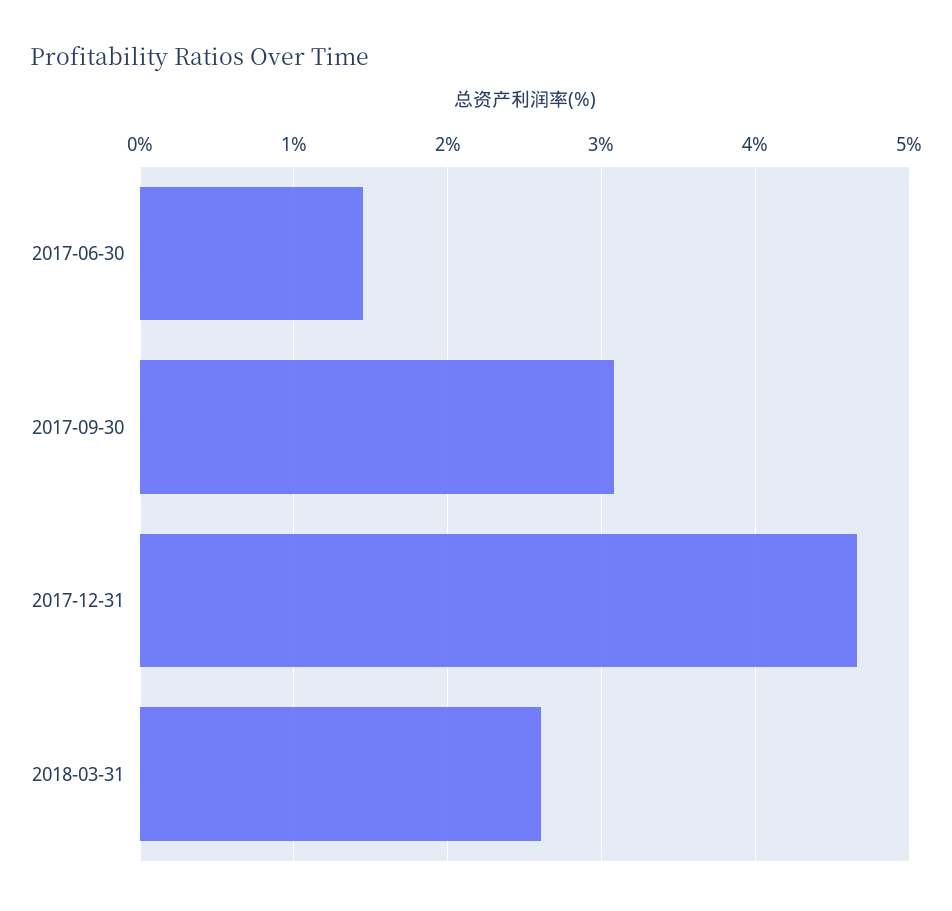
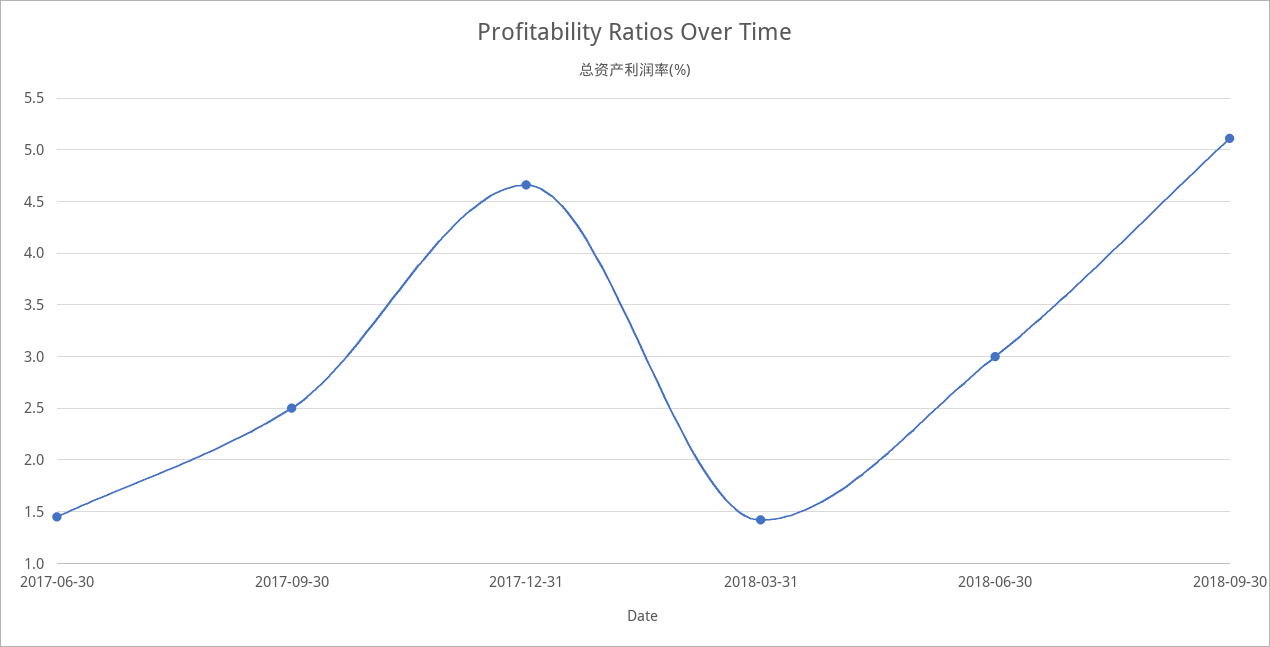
2017-09-30: 3.1 -> 2.5
2018-03-31: 2.6 -> 1.4
2018-06-30: none -> 3
2018-09-30: none -> 5.1

